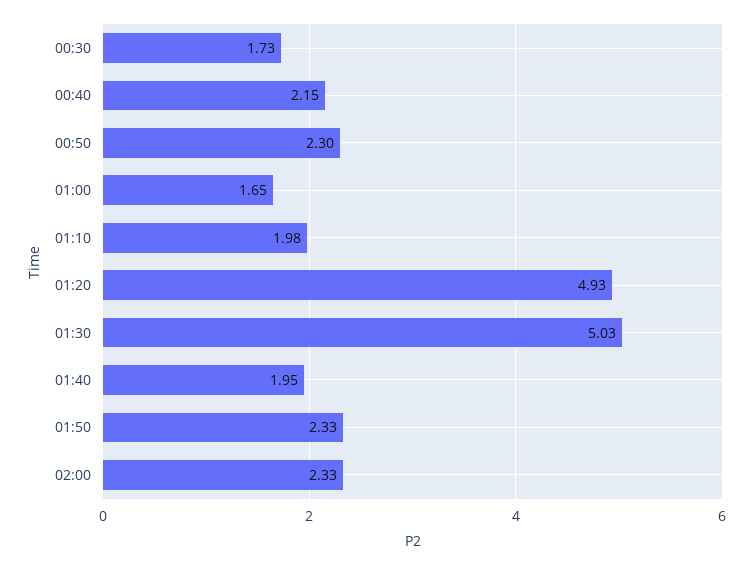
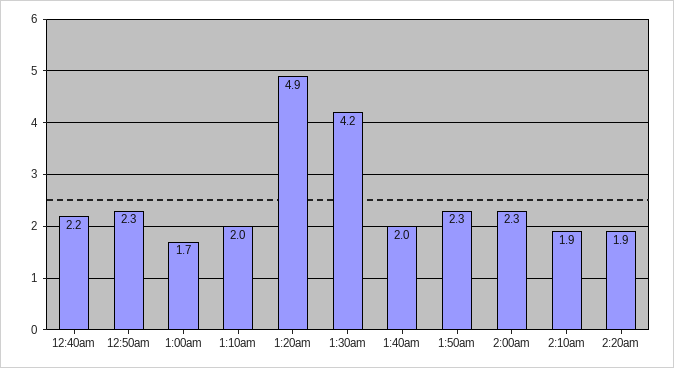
00:30: 1.73 -> none
01:30: 5.03 -> 4.2
2:10am: none -> 1.9
2:20am: none -> 1.9

